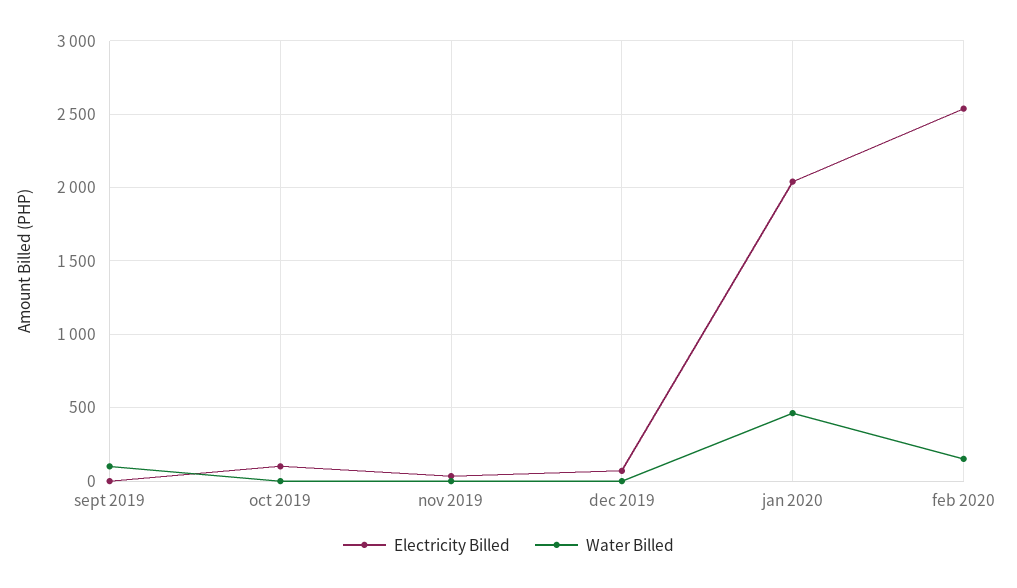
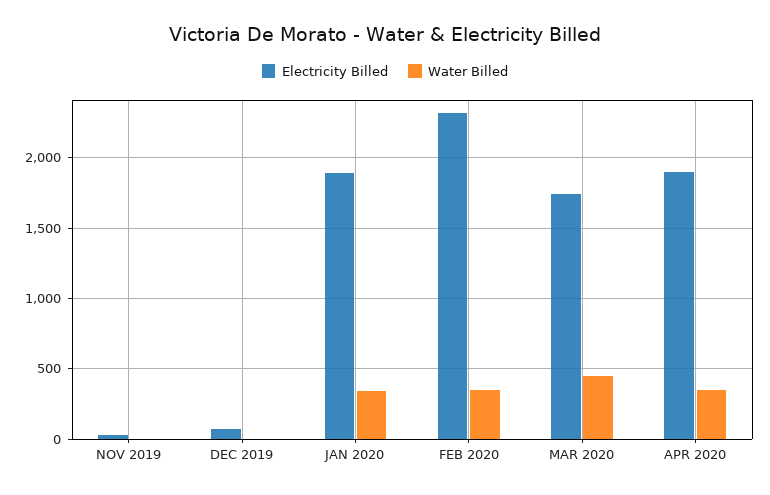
Electricity Billed, sept 2019: 0 -> none
Water Billed, sept 2019: 100 -> none
Electricity Billed, oct 2019: 100 -> none
Water Billed, oct 2019: 0 -> none
Electricity Billed, jan 2020: 2050 -> 1900
Water Billed, jan 2020: 450 -> 350
Electricity Billed, feb 2020: 2550 -> 2300
Water Billed, feb 2020: 150 -> 350
Electricity Billed, MAR 2020: none -> 1750
Water Billed, MAR 2020: none -> 450
Electricity Billed, APR 2020: none -> 1900
Water Billed, APR 2020: none -> 350

